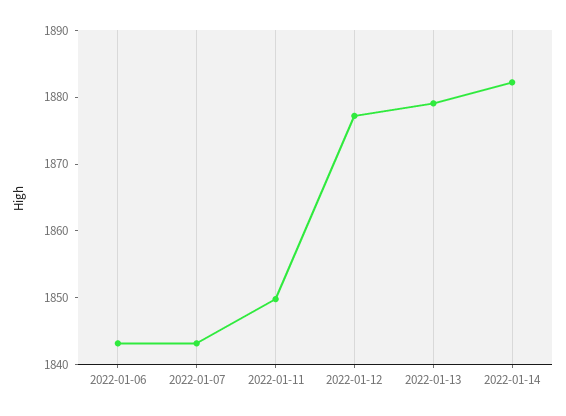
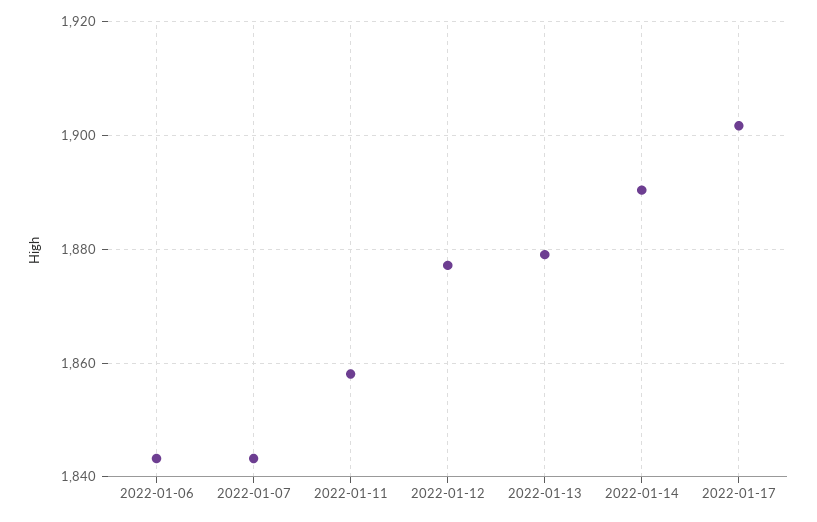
2022-01-11: 1850 -> 1858
2022-01-14: 1882 -> 1890
2022-01-17: none -> 1902

